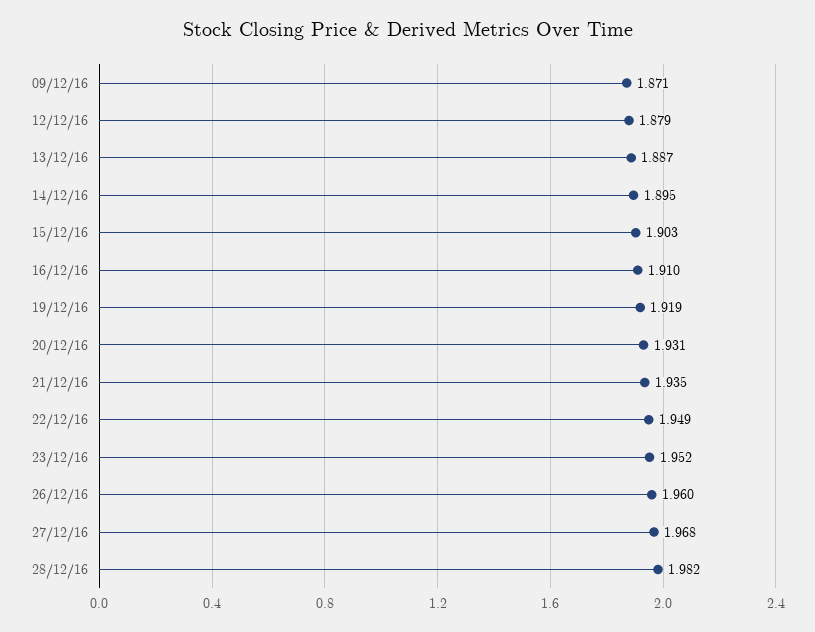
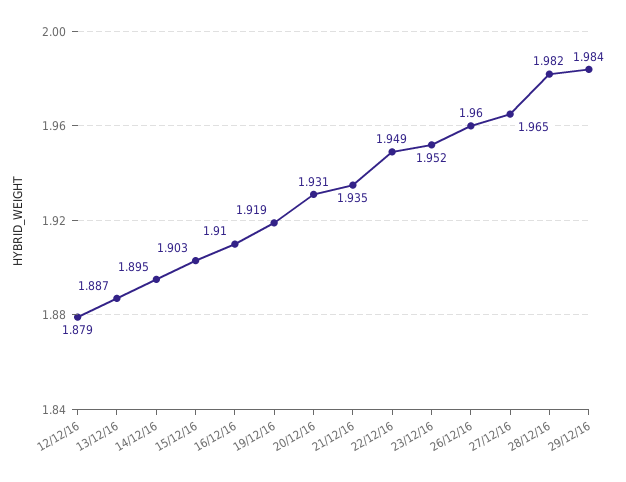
09/12/16: 1.871 -> none
27/12/16: 1.968 -> 1.965
29/12/16: none -> 1.984

